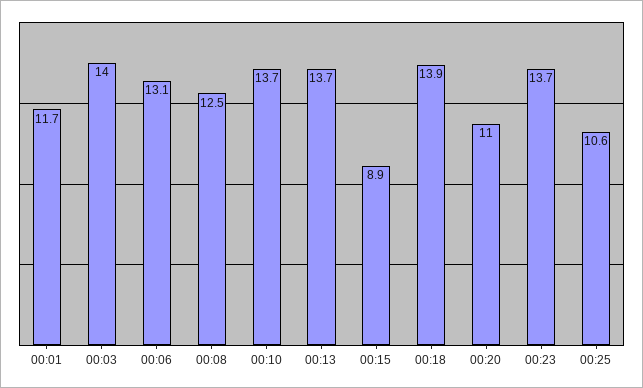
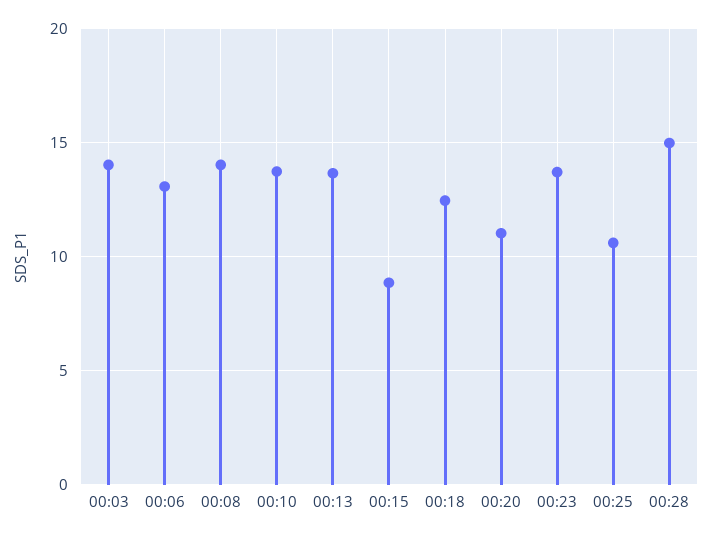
00:01: 11.7 -> none
00:08: 12.5 -> 14
00:18: 13.9 -> 12.5
00:28: none -> 15

